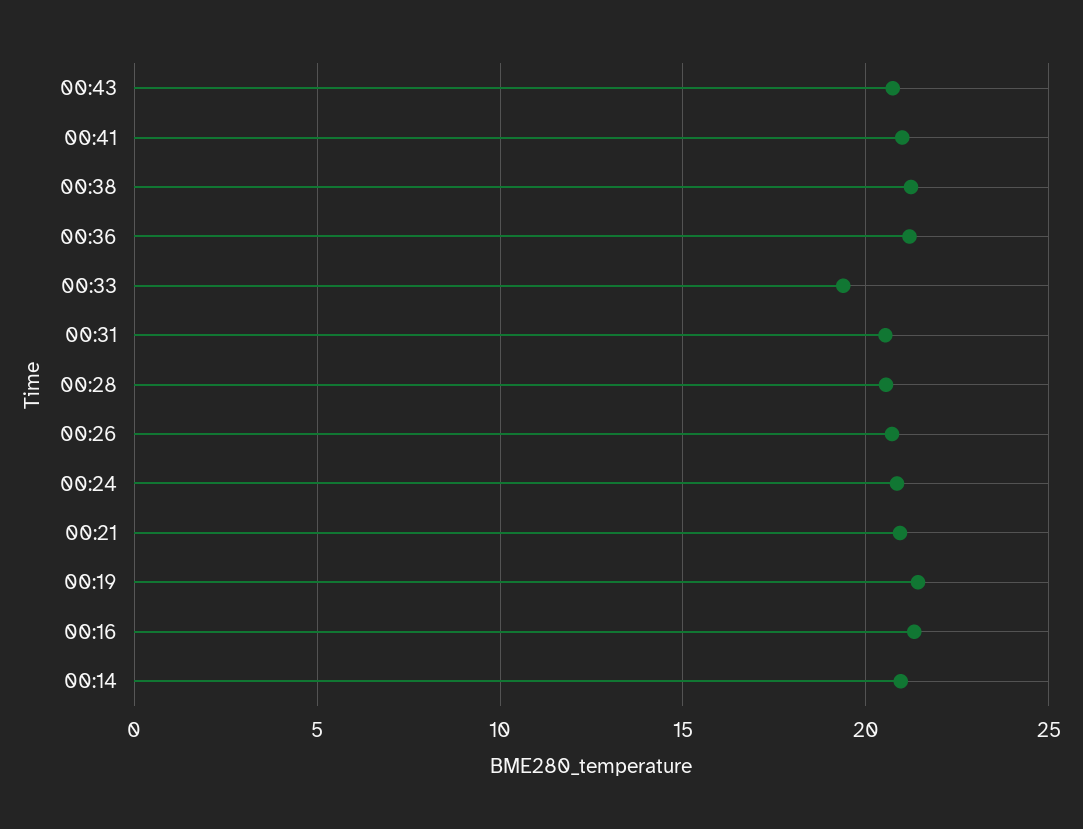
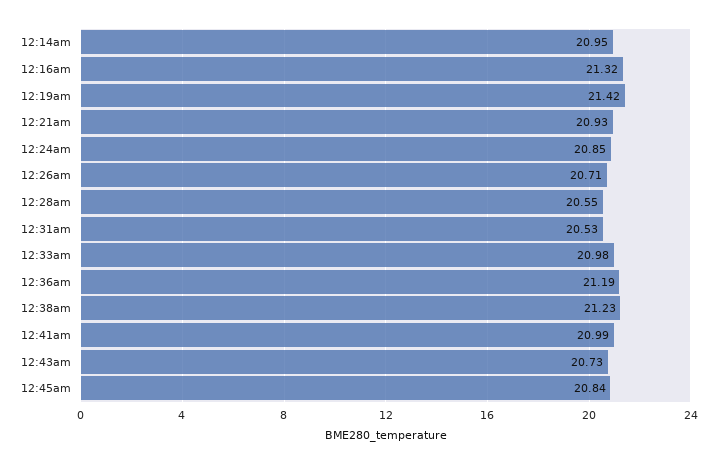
00:33: 19.5 -> 20.98
12:45am: none -> 20.84

